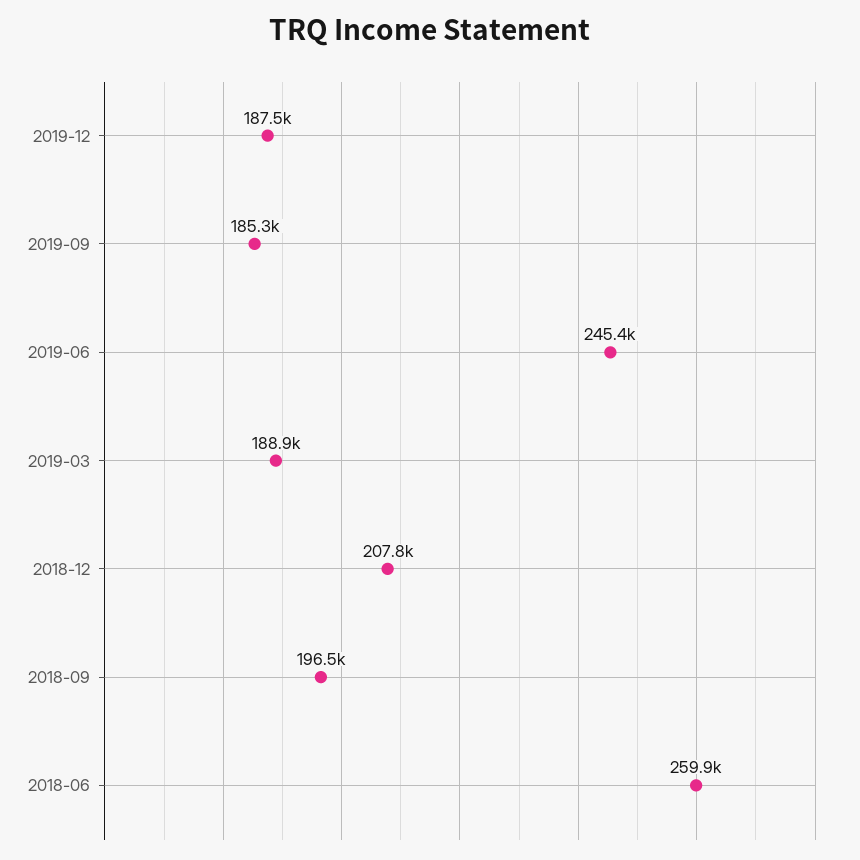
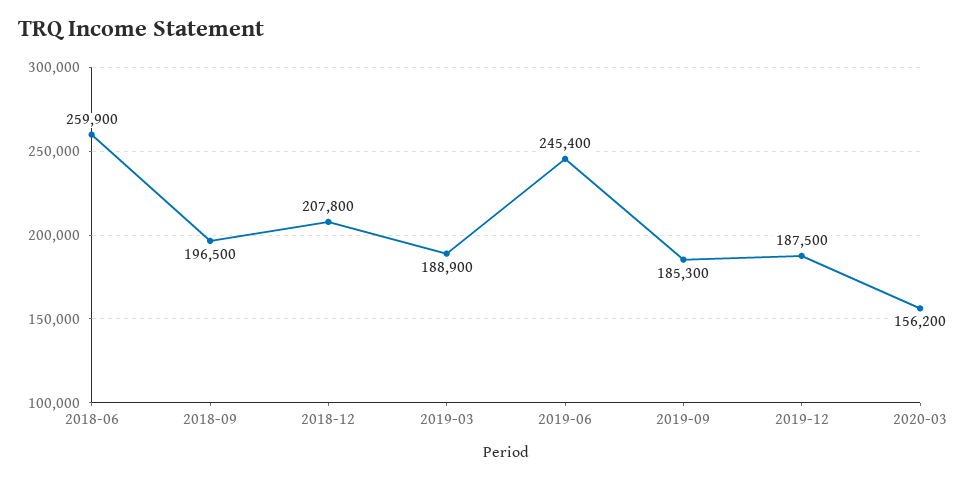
2020-03: none -> 156200

